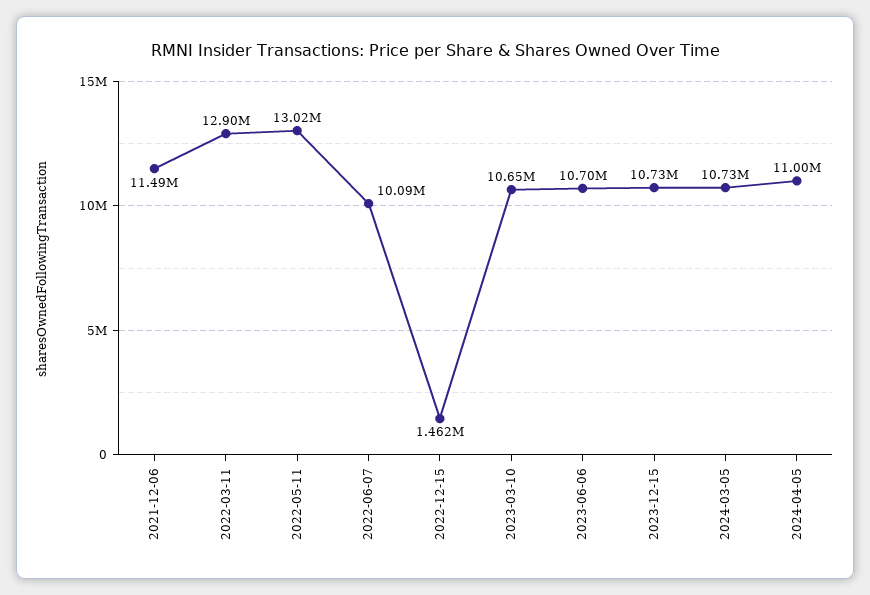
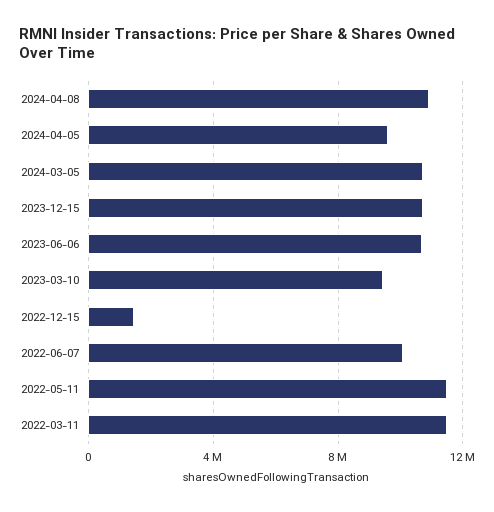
2021-12-06: 11490000 -> none
2022-03-11: 12900000 -> 11500000
2022-05-11: 13020000 -> 11500000
2023-03-10: 10650000 -> 9500000
2024-04-05: 11000000 -> 9500000
2024-04-08: none -> 11000000

